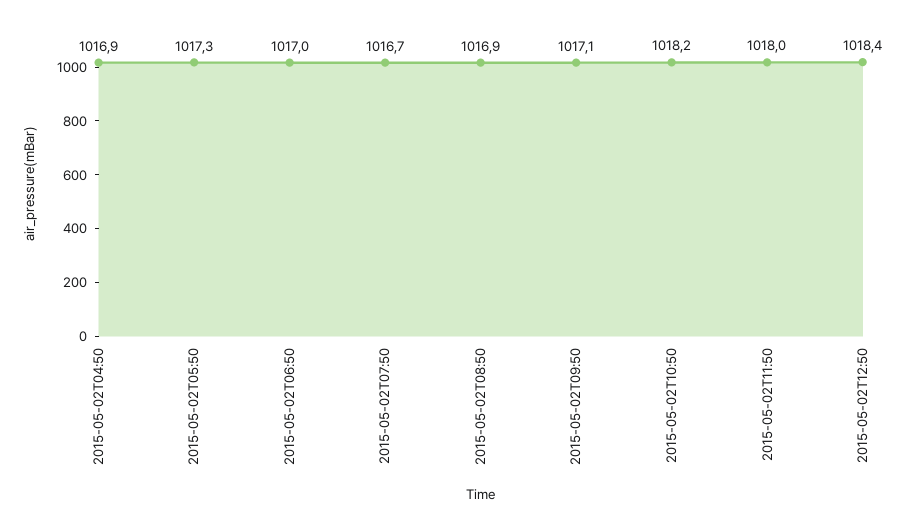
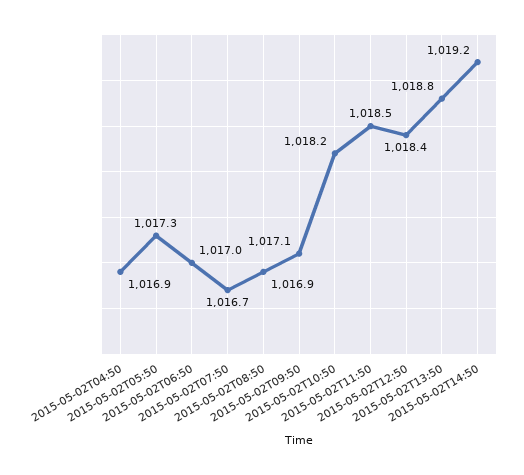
2015-05-02T11:50: 1018 -> 1018.5
2015-05-02T13:50: none -> 1018.8
2015-05-02T14:50: none -> 1019.2

